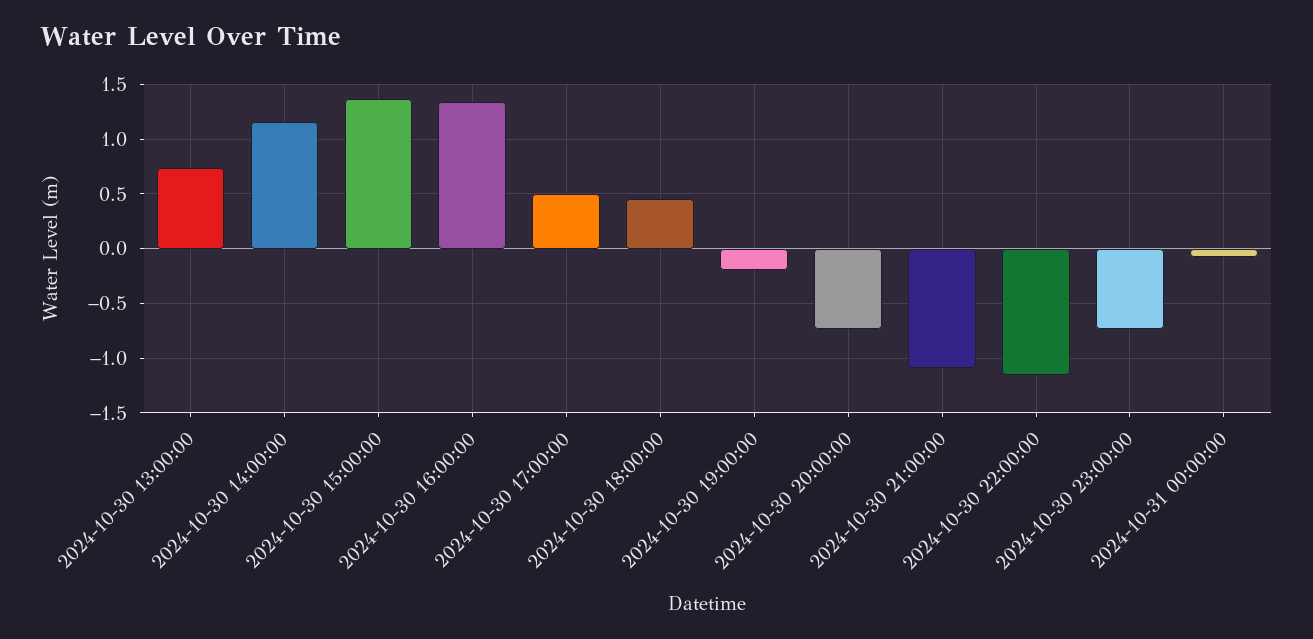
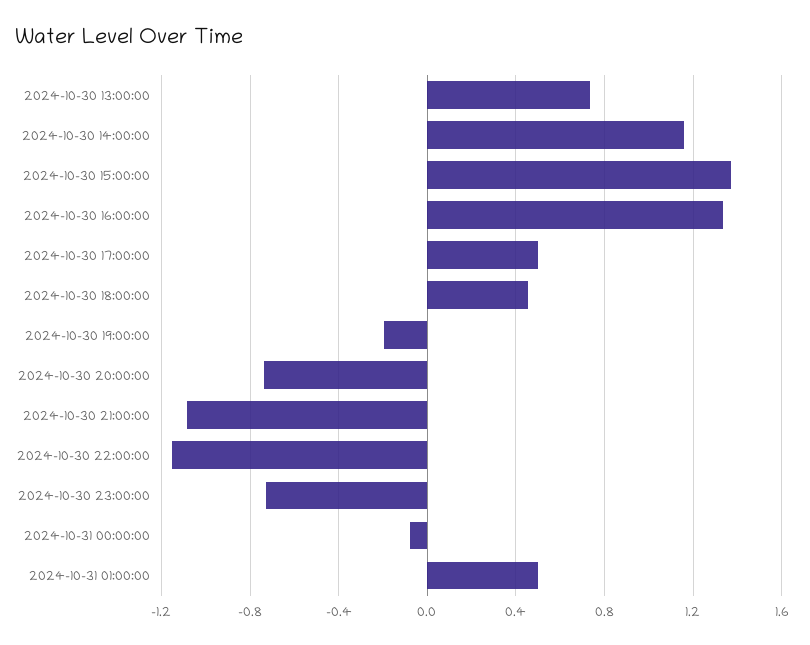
2024-10-31 01:00:00: none -> 0.5

